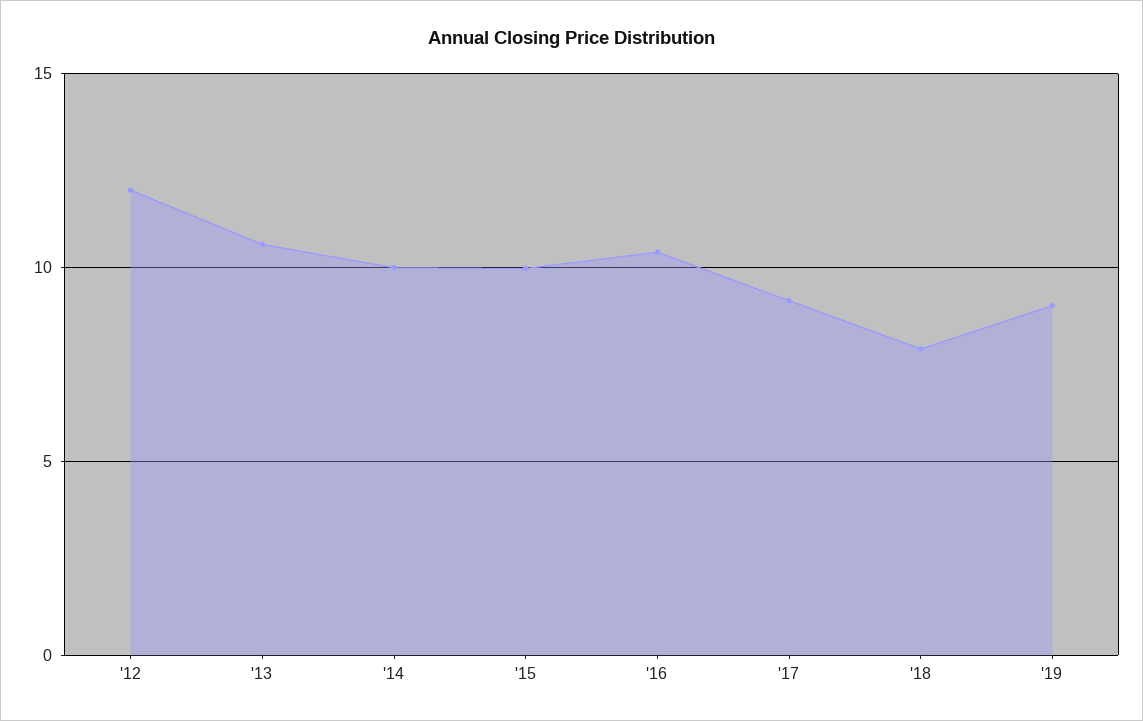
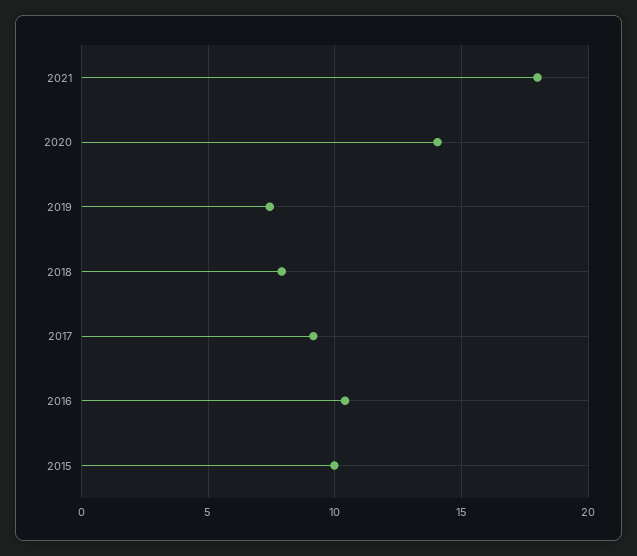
'12: 12 -> none
'13: 10.5 -> none
'14: 10 -> none
'19: 9 -> 7.5
2021: none -> 18
2020: none -> 14

